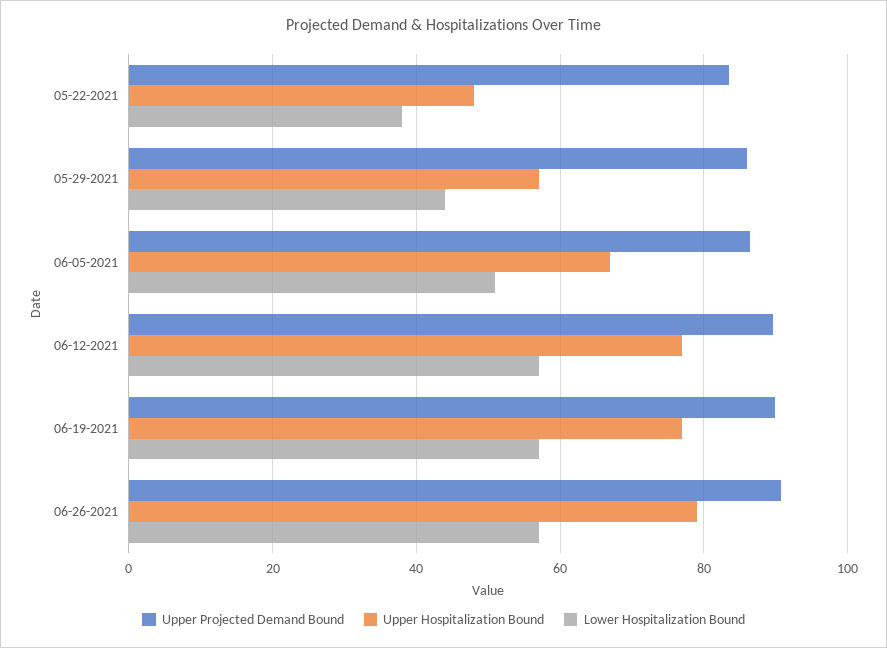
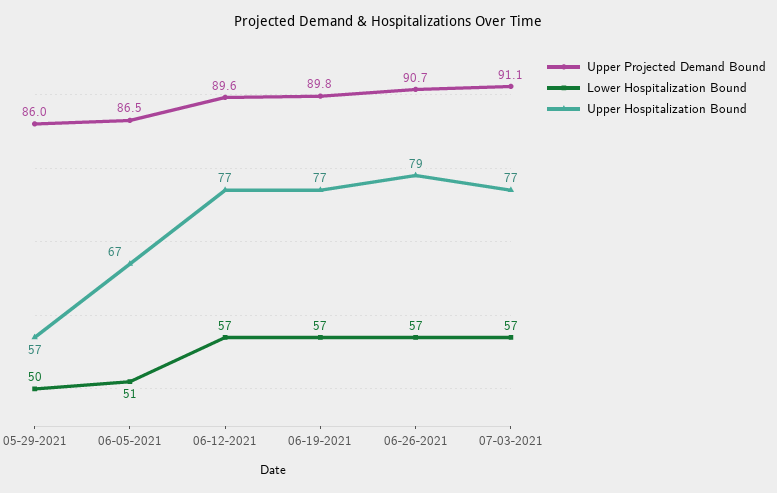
Upper Projected Demand Bound, 05-22-2021: 84 -> none
Upper Hospitalization Bound, 05-22-2021: 48 -> none
Lower Hospitalization Bound, 05-22-2021: 38 -> none
Lower Hospitalization Bound, 05-29-2021: 44 -> 50
Upper Projected Demand Bound, 07-03-2021: none -> 91.1
Lower Hospitalization Bound, 07-03-2021: none -> 57
Upper Hospitalization Bound, 07-03-2021: none -> 77

